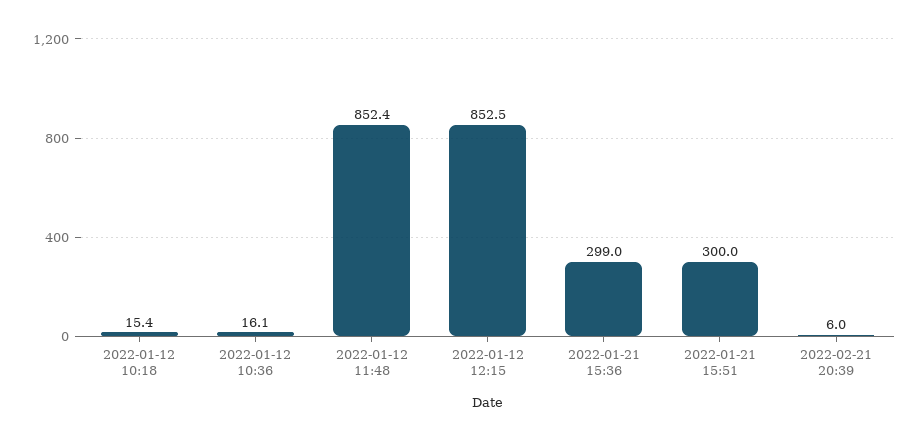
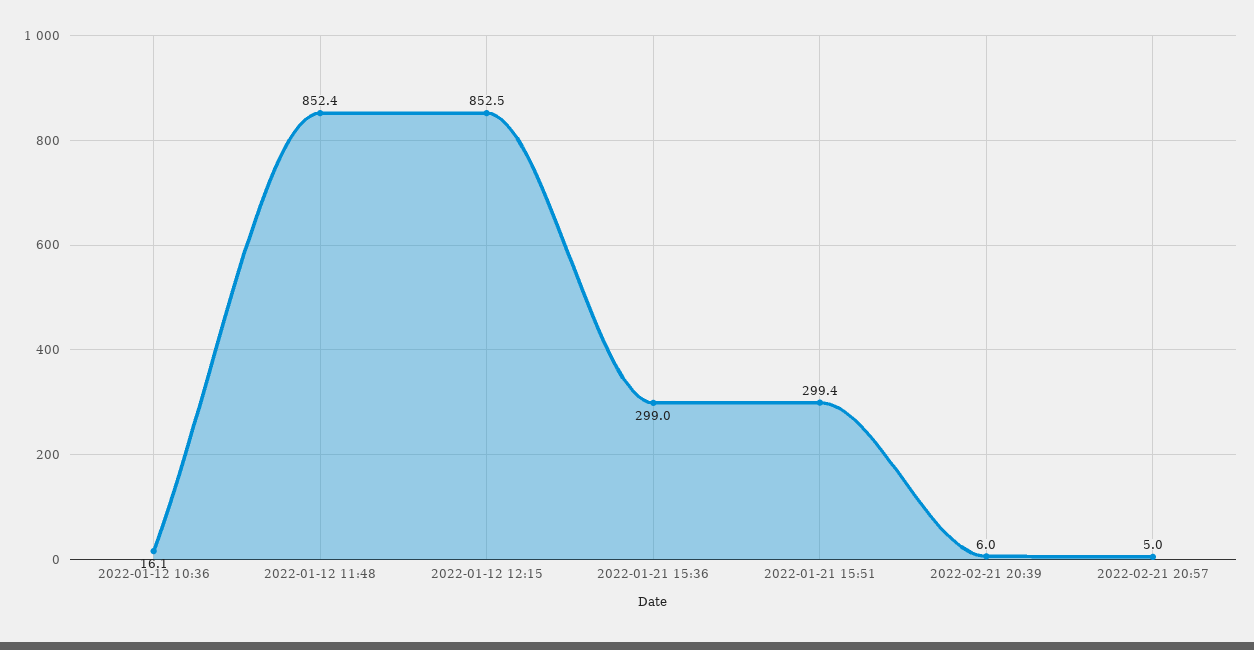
2022-01-12 10:18: 15.4 -> none
2022-01-21 15:51: 300 -> 299.4
2022-02-21 20:57: none -> 5

